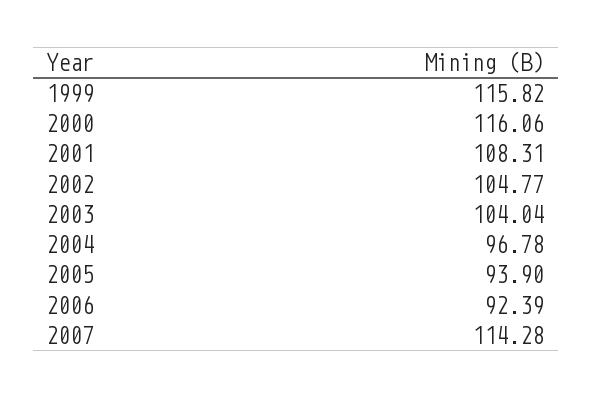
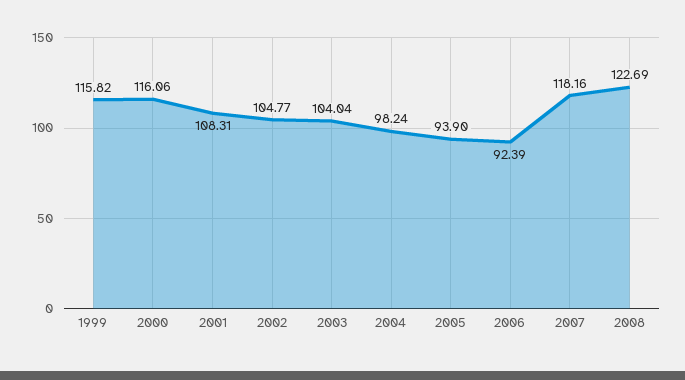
2004: 96.78 -> 98.24
2007: 114.28 -> 118.16
2008: none -> 122.69

